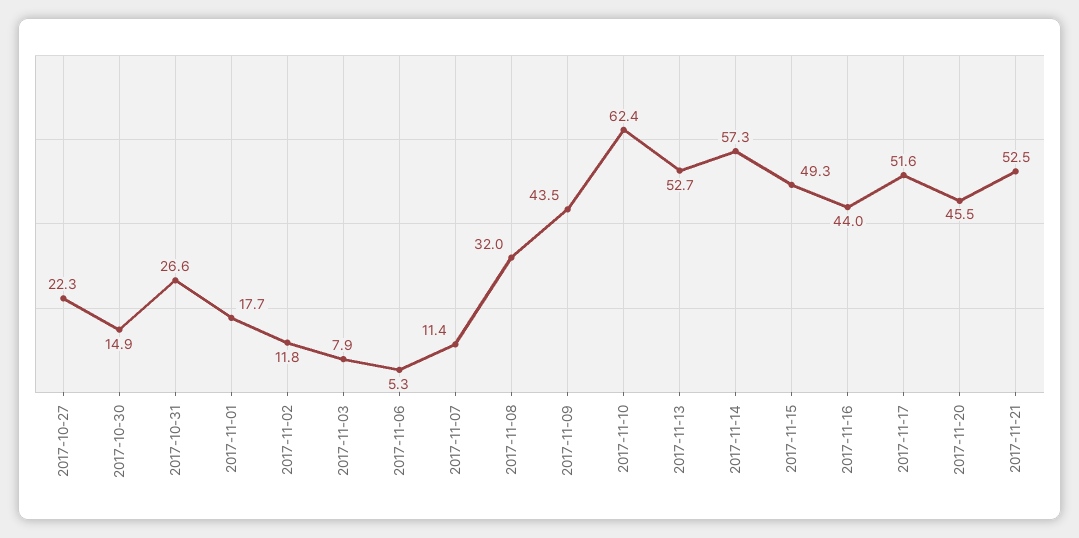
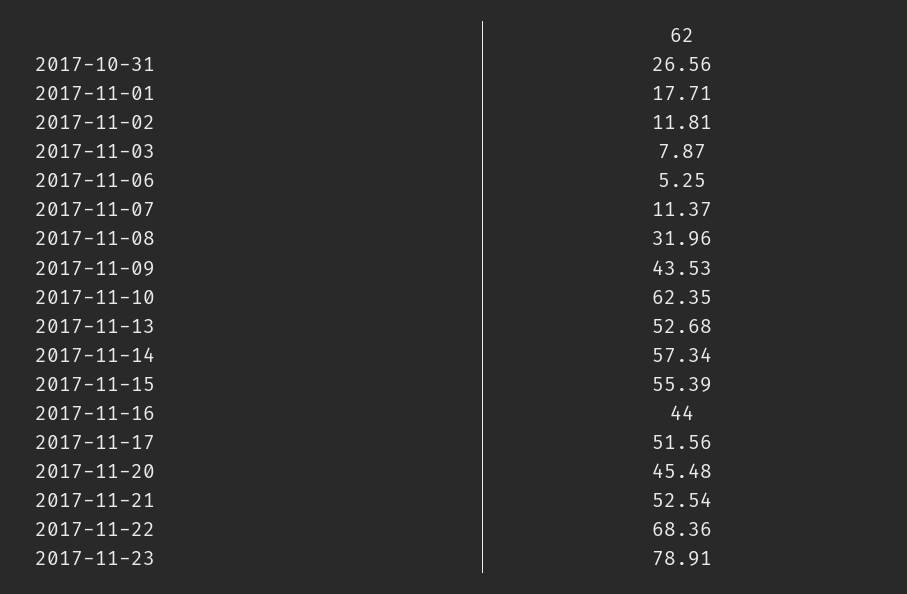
2017-10-27: 22.3 -> none
2017-10-30: 14.9 -> none
2017-11-15: 49.3 -> 55.39
2017-11-22: none -> 68.36
2017-11-23: none -> 78.91

